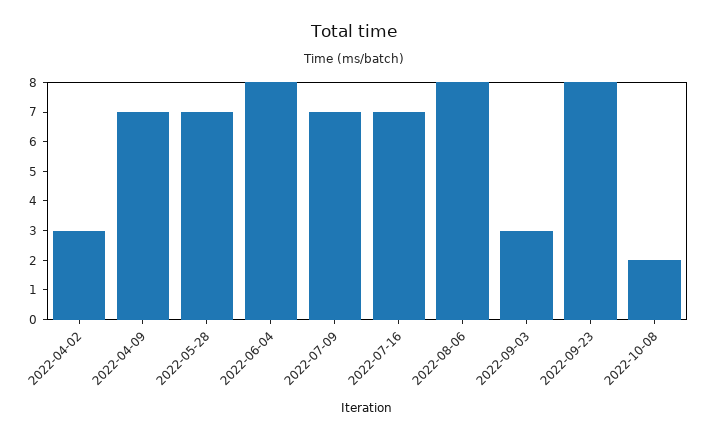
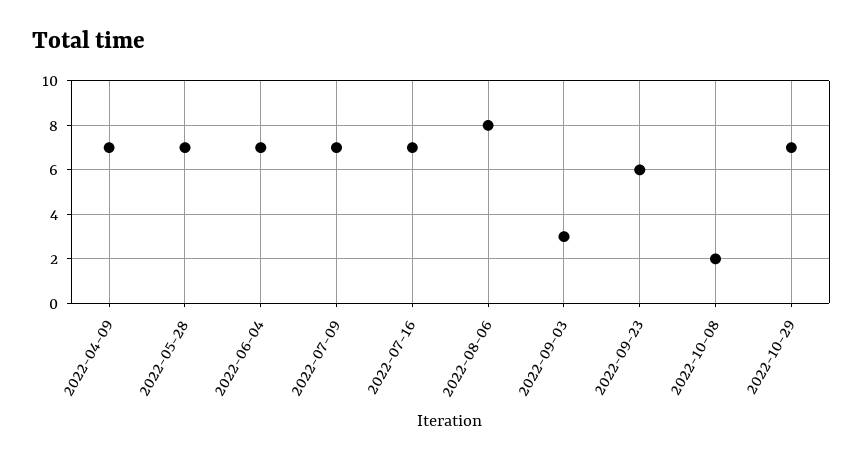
2022-04-02: 3 -> none
2022-06-04: 8 -> 7
2022-09-23: 8 -> 6
2022-10-29: none -> 7

